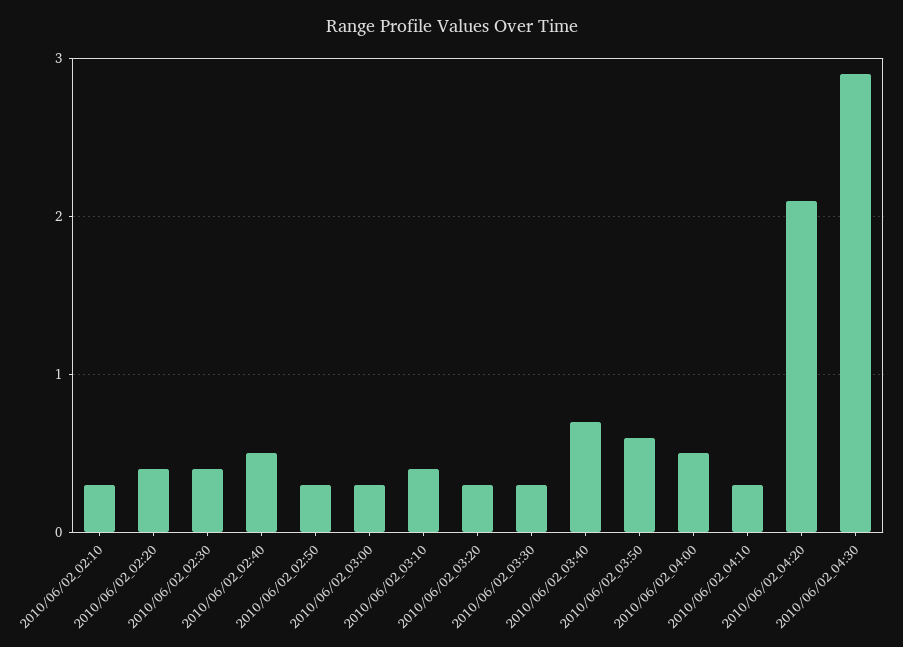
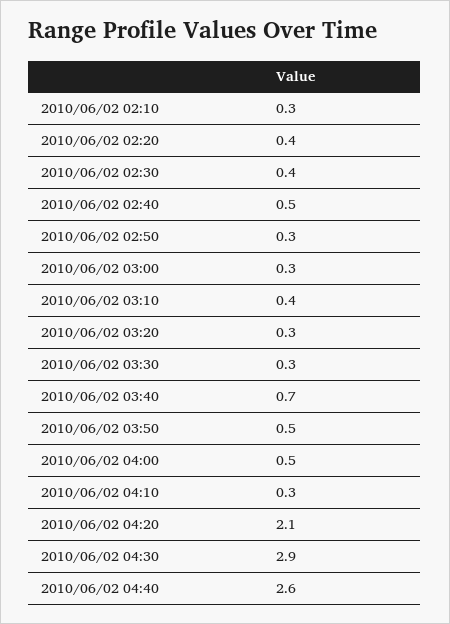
2010/06/02_03:50: 0.6 -> 0.5
2010/06/02 04:40: none -> 2.6

